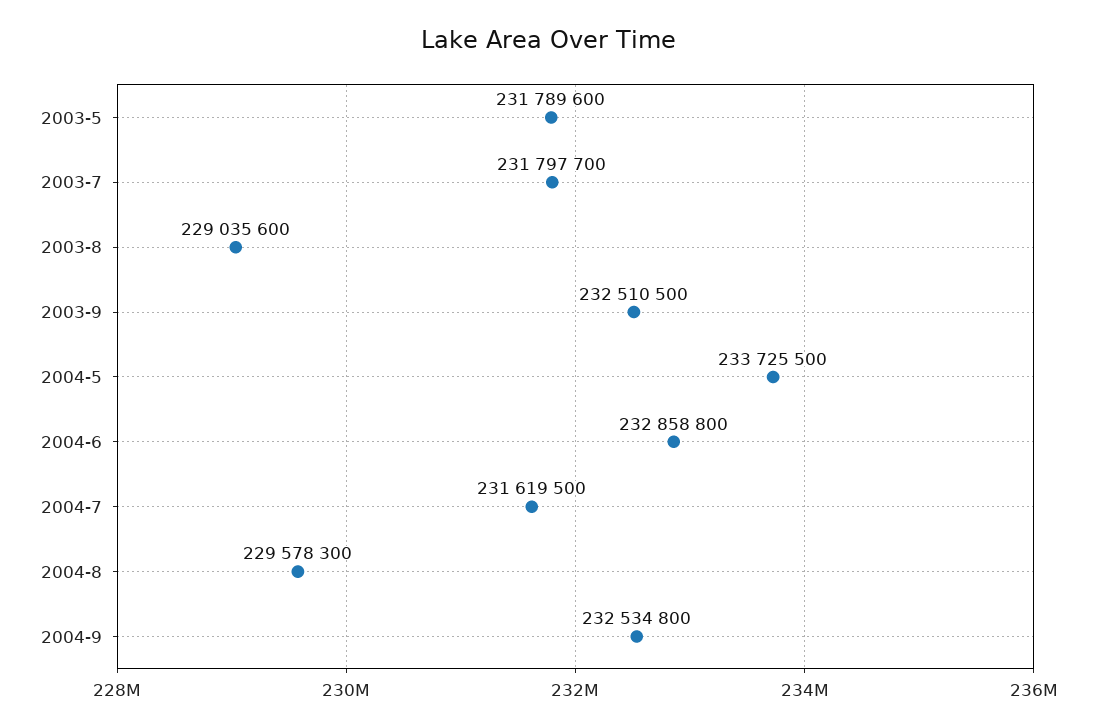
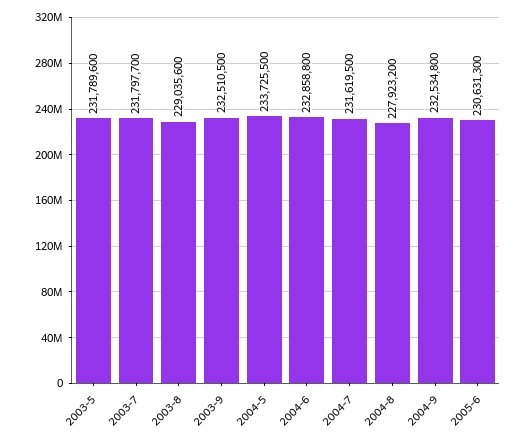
2004-8: 229578300 -> 227923200
2005-6: none -> 230631300

